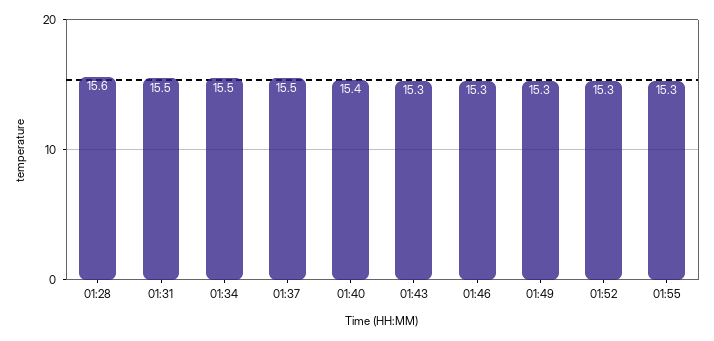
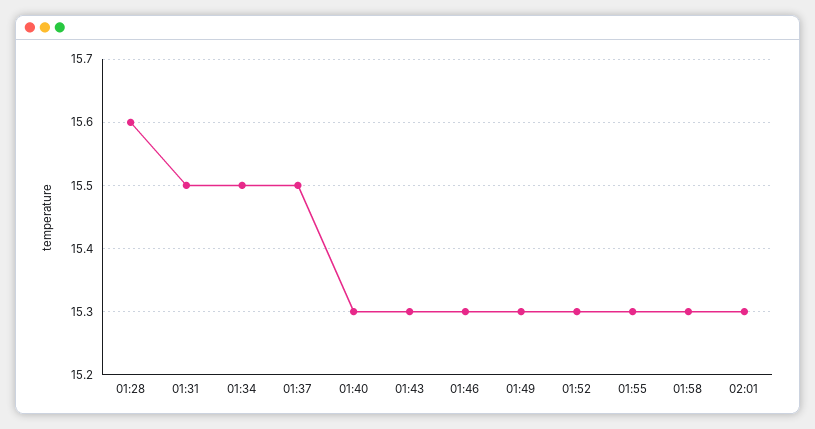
01:40: 15.4 -> 15.3
01:58: none -> 15.3
02:01: none -> 15.3

